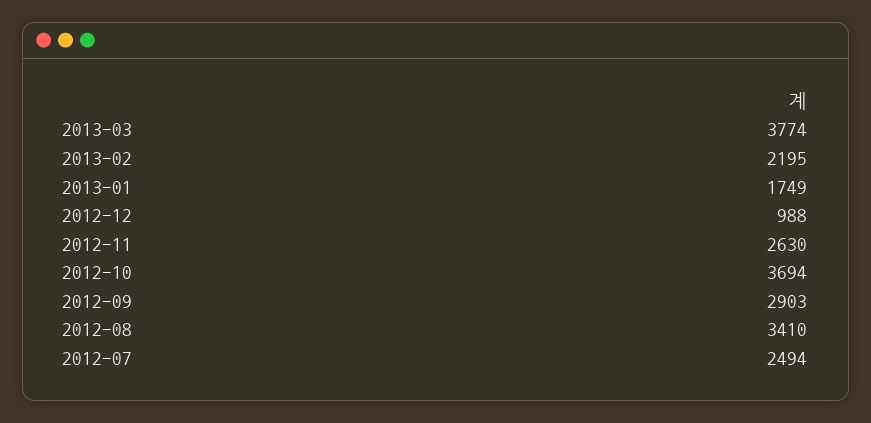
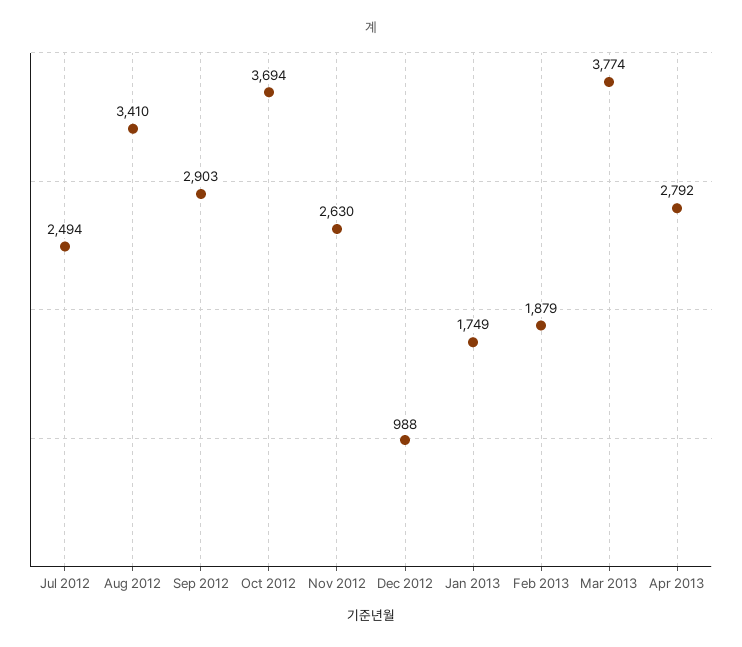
2013-02: 2195 -> 1879
Apr 2013: none -> 2792

